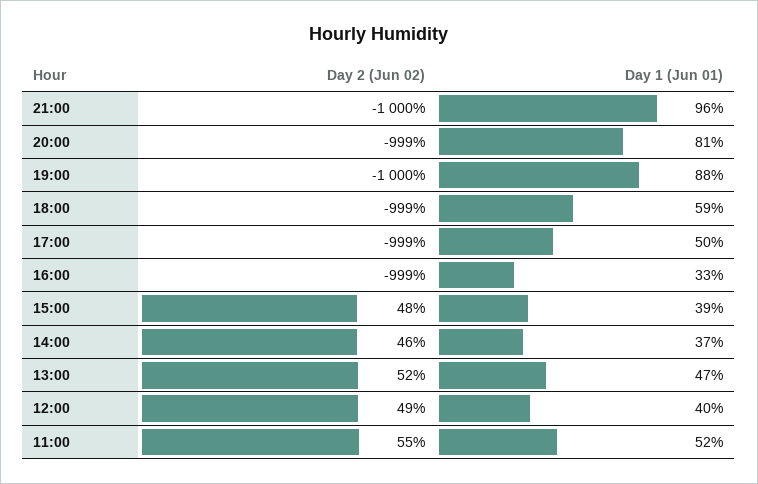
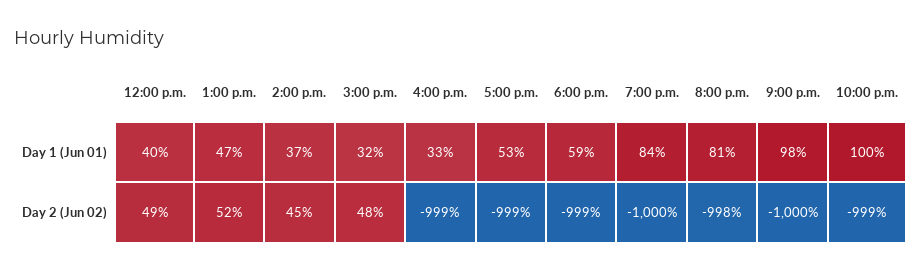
Day 1 (Jun 01), 21:00: 96 -> 98
Day 2 (Jun 02), 20:00: -999 -> -998
Day 1 (Jun 01), 19:00: 88 -> 84
Day 1 (Jun 01), 17:00: 50 -> 53
Day 1 (Jun 01), 15:00: 39 -> 32
Day 2 (Jun 02), 14:00: 46 -> 45
Day 2 (Jun 02), 11:00: 55 -> none
Day 1 (Jun 01), 11:00: 52 -> none
Day 1 (Jun 01), 10:00 p.m.: none -> 100
Day 2 (Jun 02), 10:00 p.m.: none -> -999

